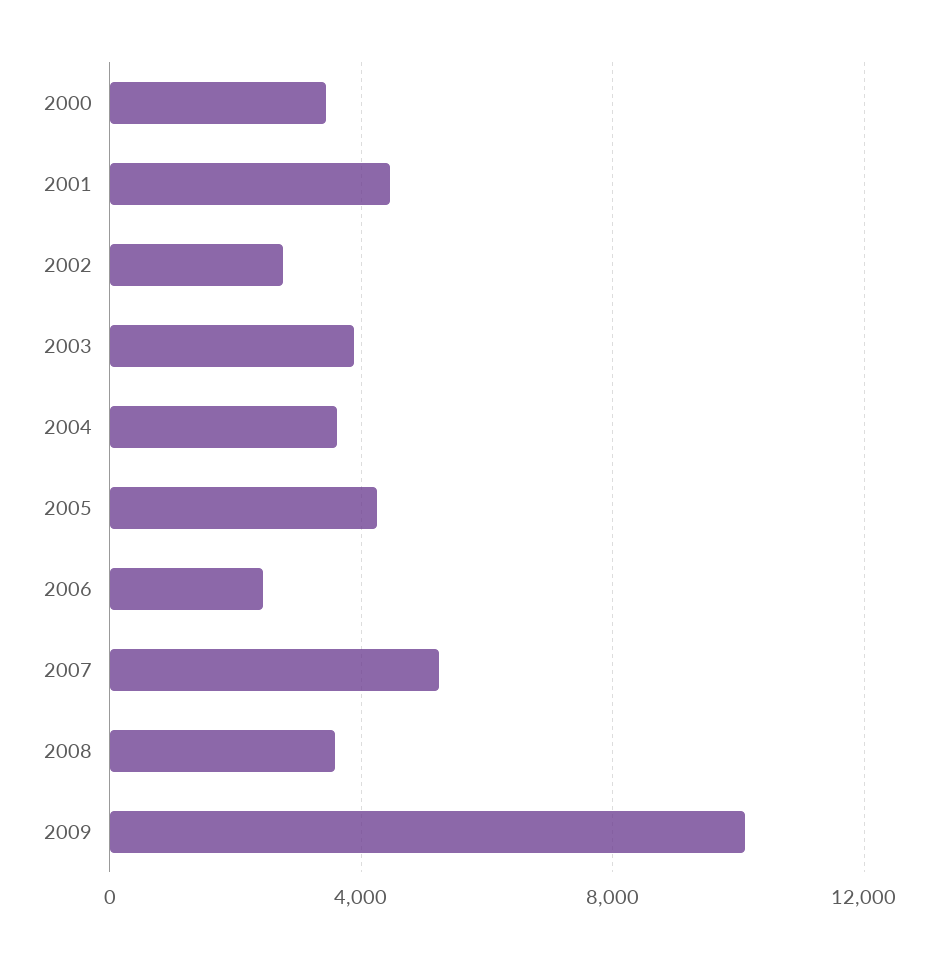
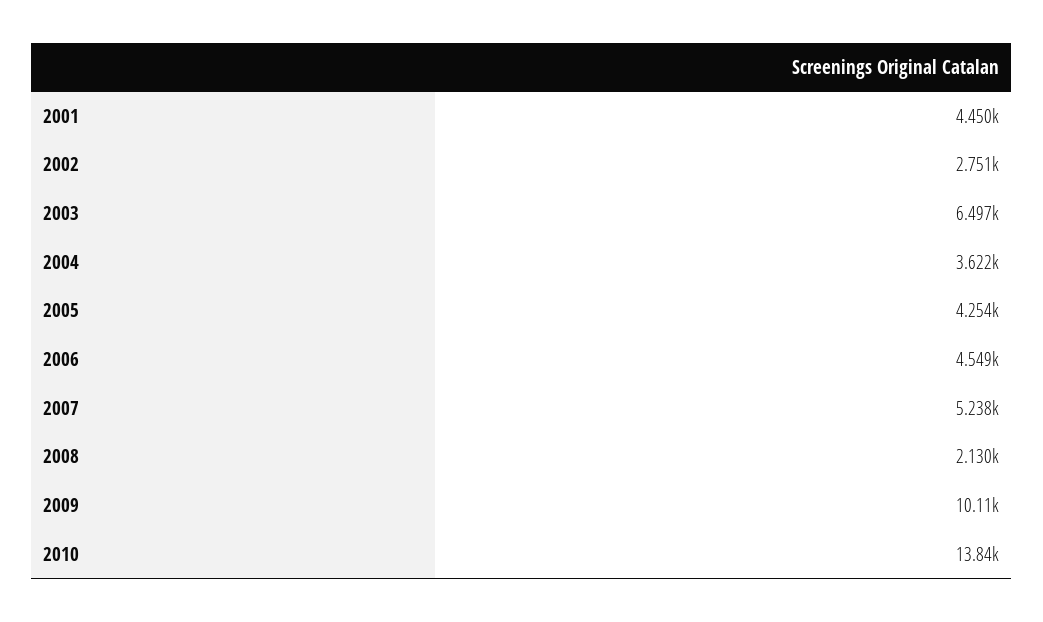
2000: 3500 -> none
2003: 4000 -> 6497
2006: 2500 -> 4549
2008: 3500 -> 2130
2010: none -> 13840

